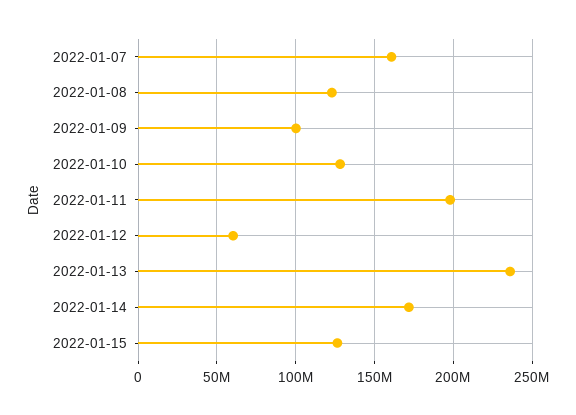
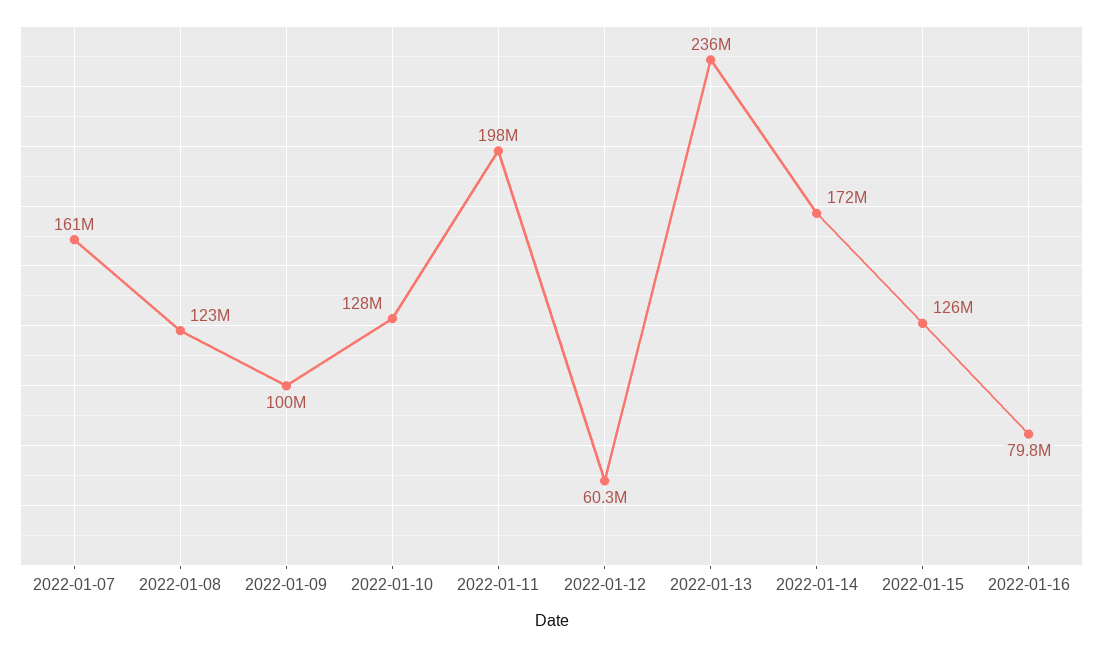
2022-01-16: none -> 79800000

